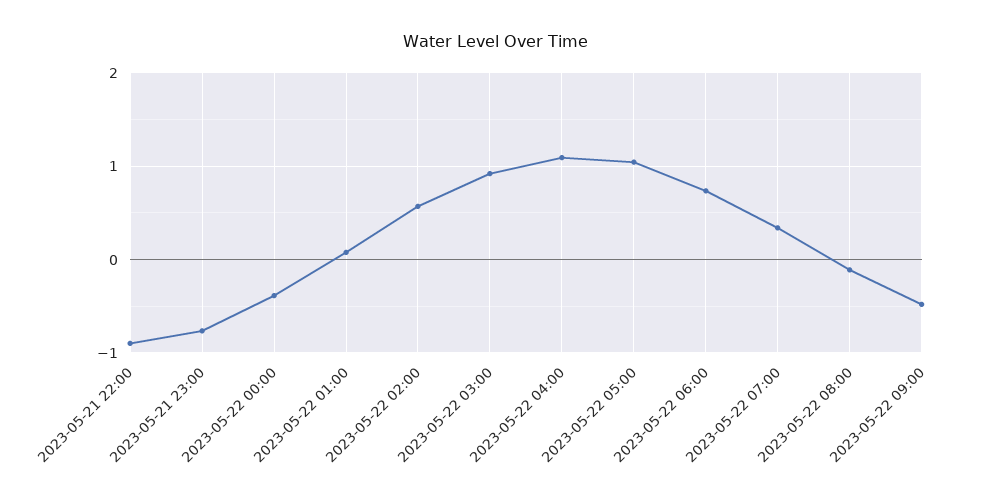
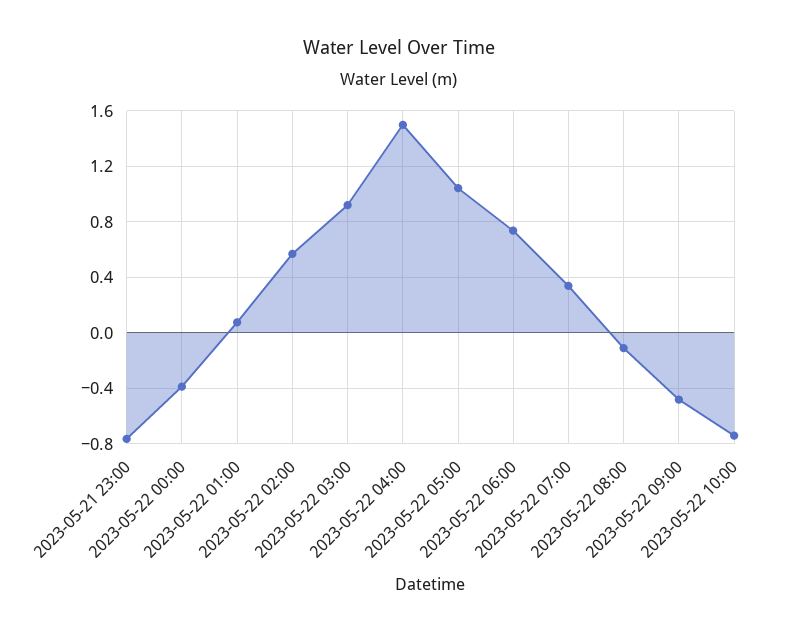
2023-05-21 22:00: -0.9 -> none
2023-05-22 04:00: 1.1 -> 1.5
2023-05-22 10:00: none -> -0.75

